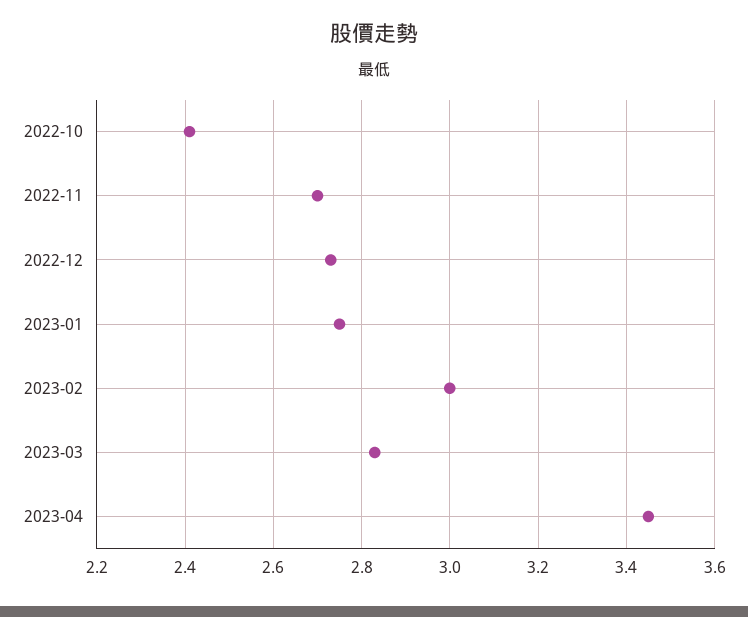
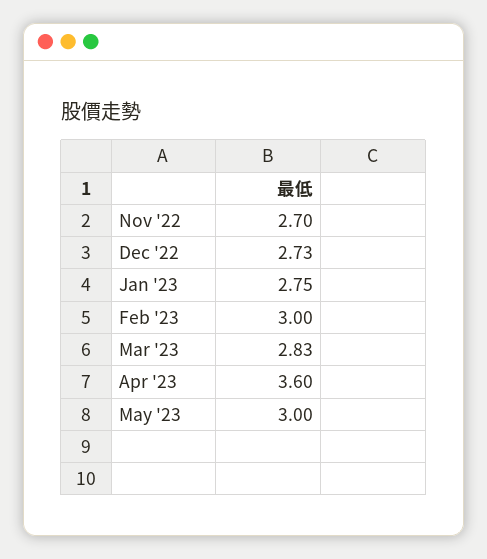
2022-10: 2.4 -> none
2023-04: 3.45 -> 3.6
May '23: none -> 3

